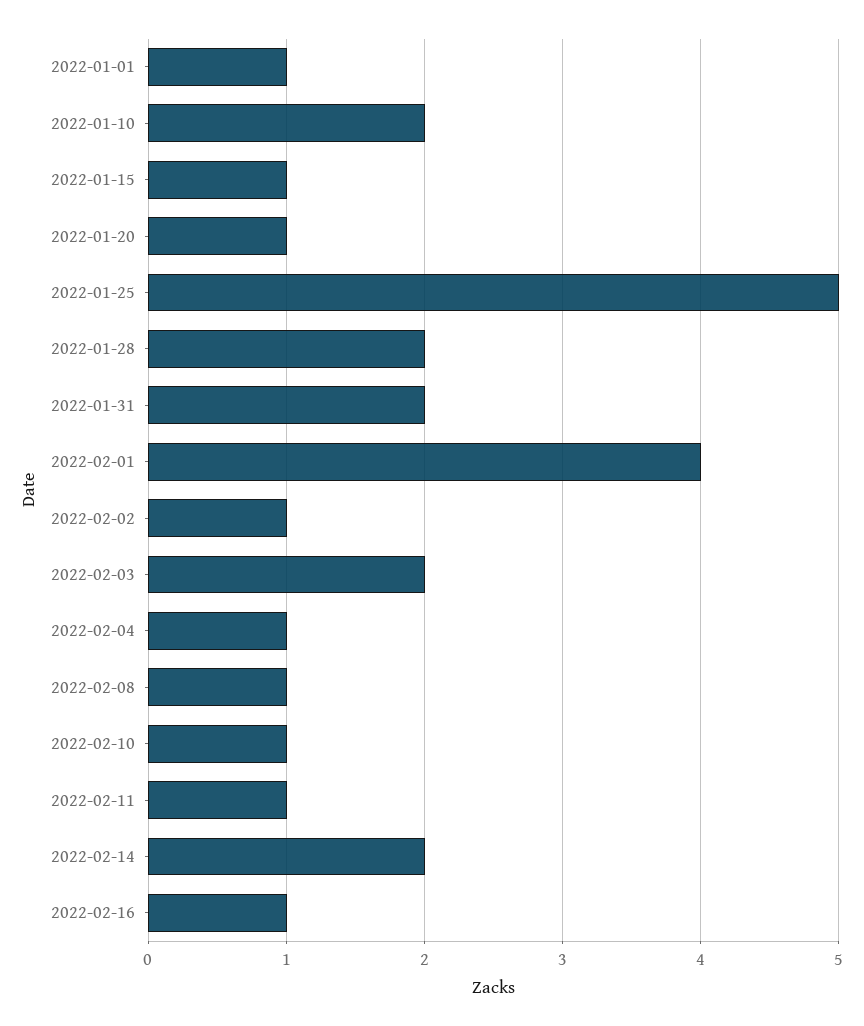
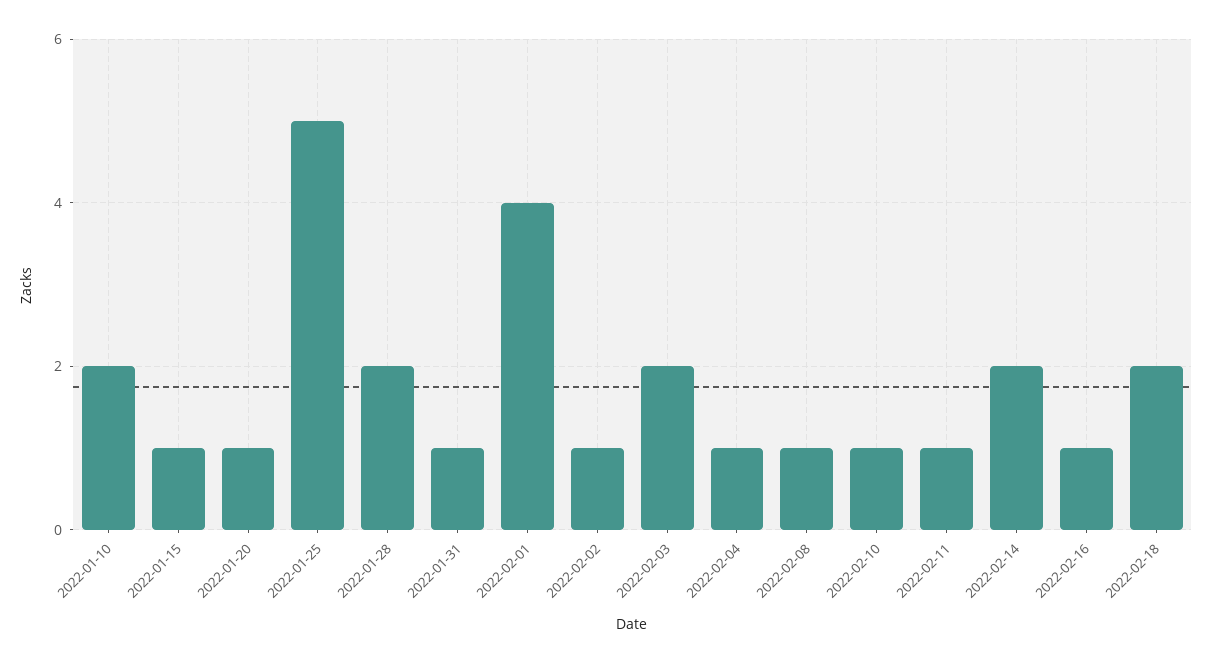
2022-01-01: 1 -> none
2022-01-31: 2 -> 1
2022-02-18: none -> 2

